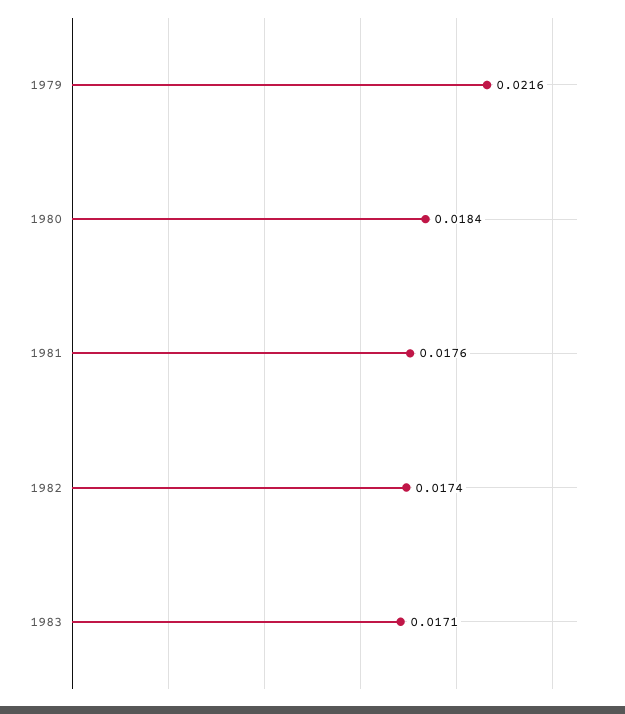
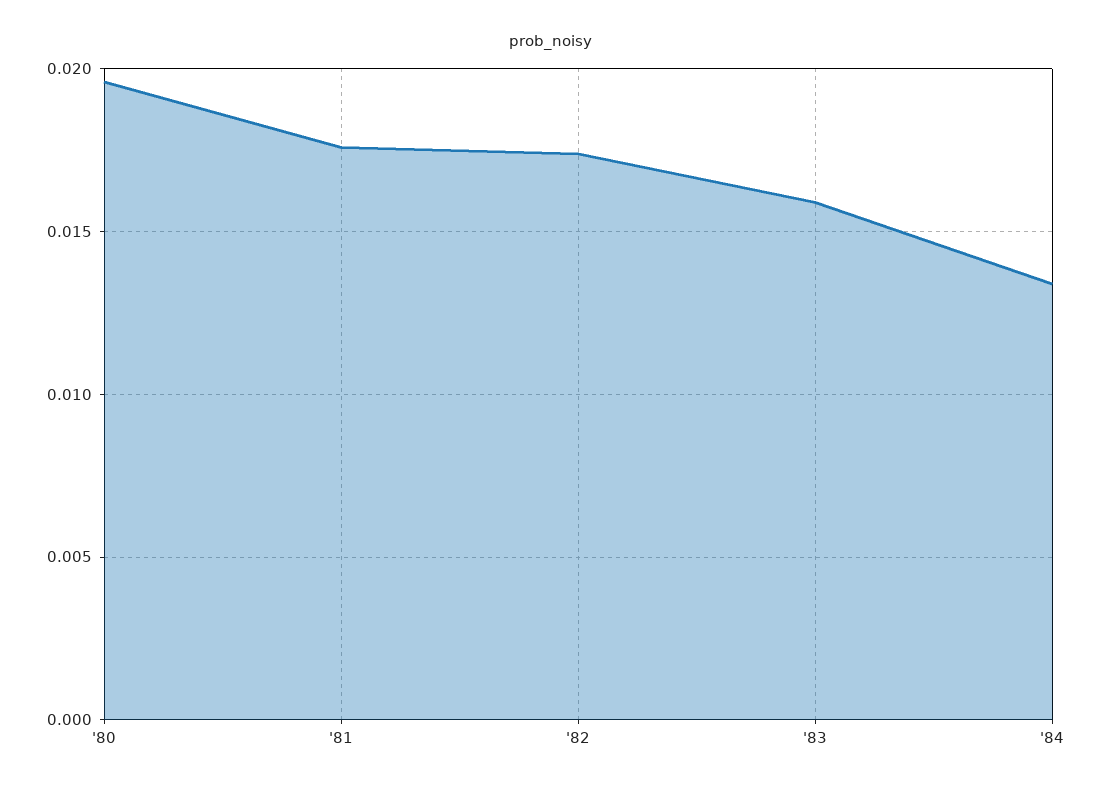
1979: 0.0216 -> none
1980: 0.0184 -> 0.0195
1983: 0.0171 -> 0.016
'84: none -> 0.0135

